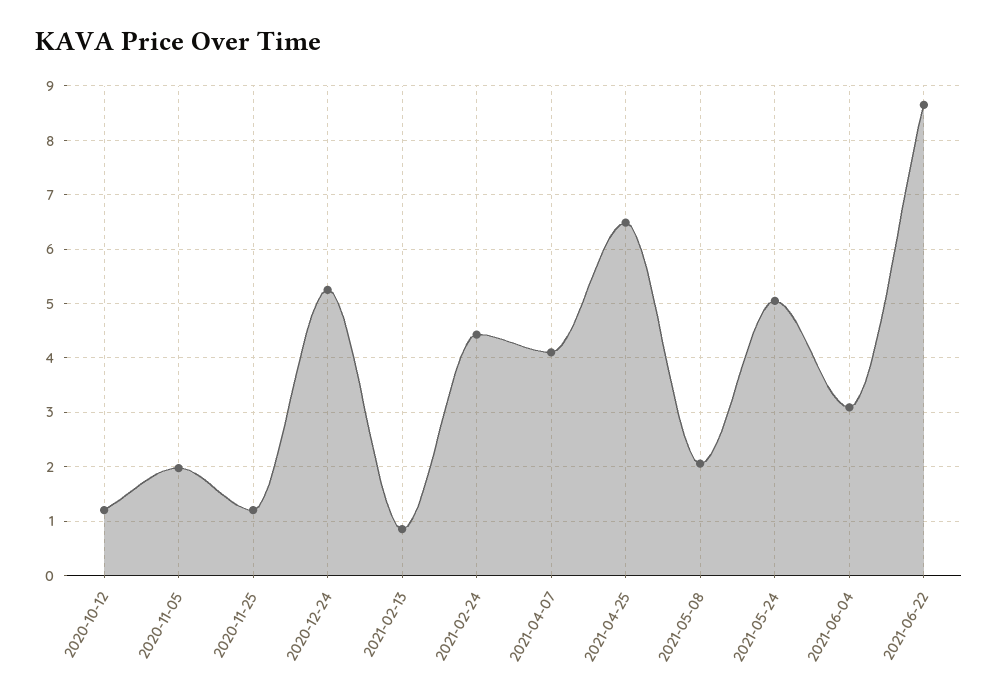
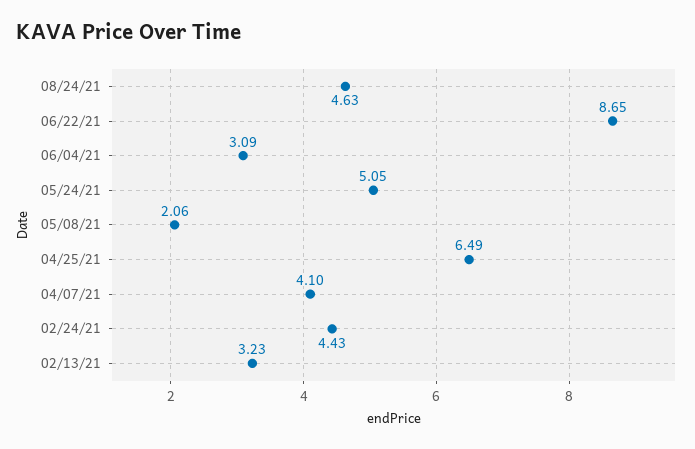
2020-10-12: 1.2 -> none
2020-11-05: 2 -> none
2020-11-25: 1.2 -> none
2020-12-24: 5.2 -> none
2021-02-13: 0.8 -> 3.23
08/24/21: none -> 4.63

